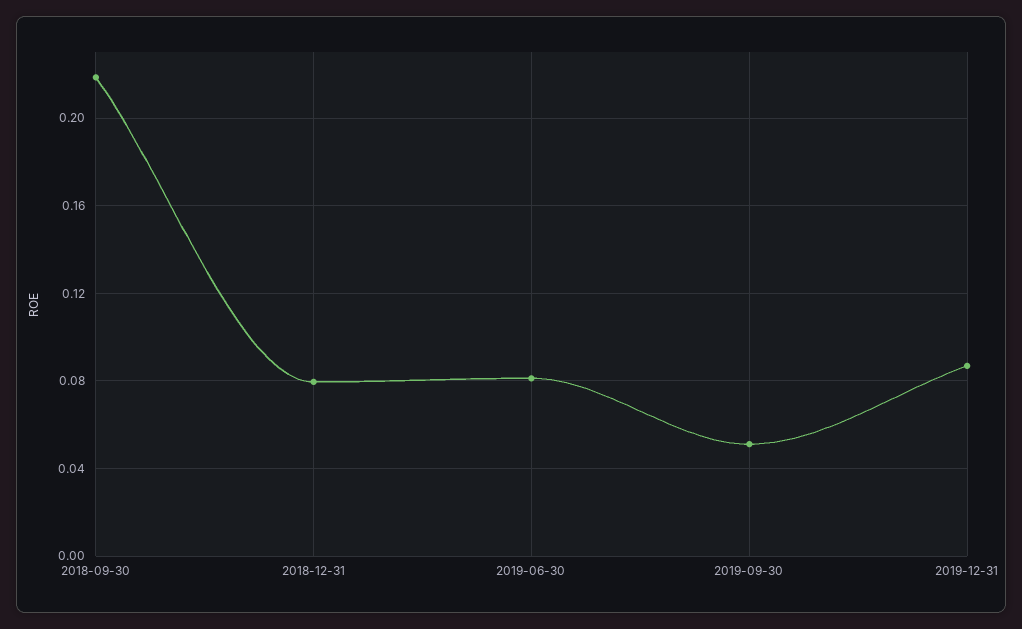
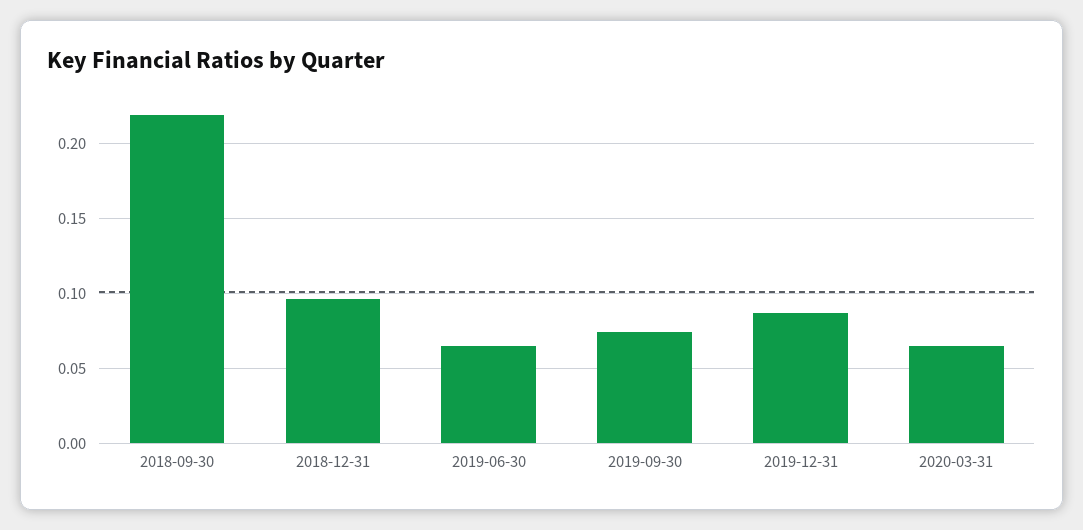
2018-12-31: 0.08 -> 0.095
2019-06-30: 0.08 -> 0.065
2019-09-30: 0.05 -> 0.075
2020-03-31: none -> 0.065

